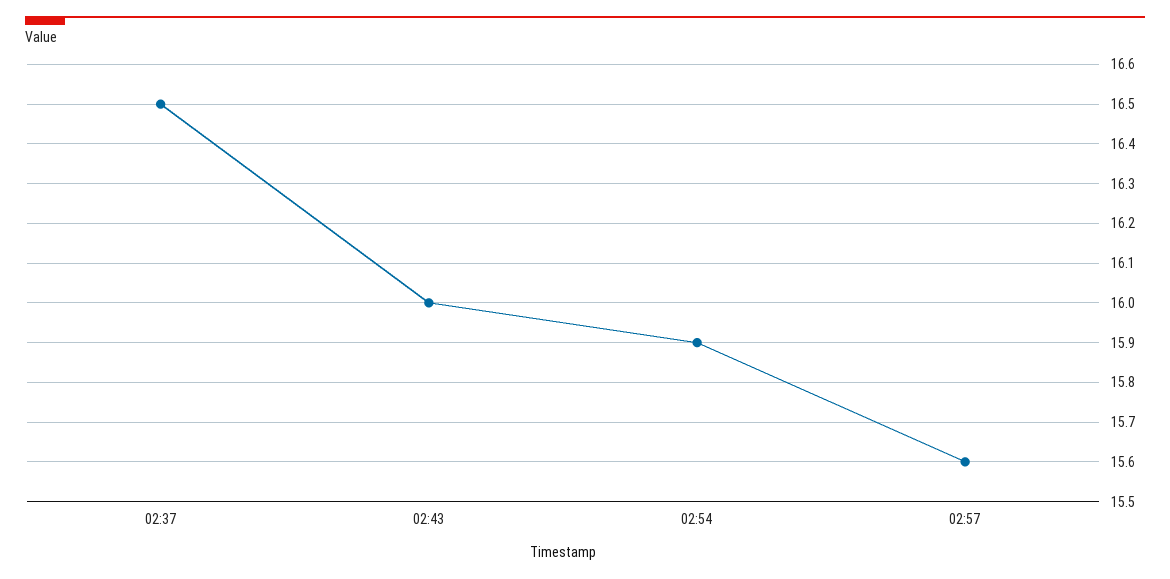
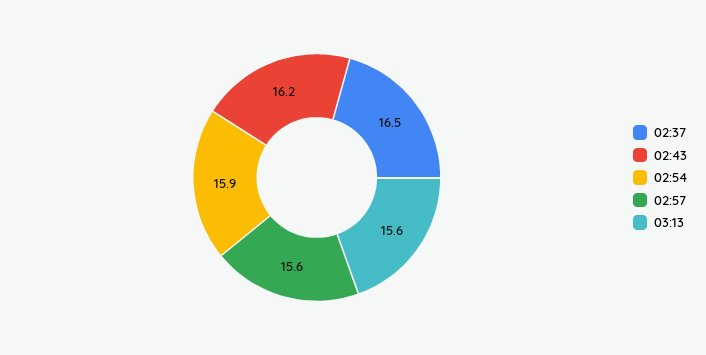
02:43: 16 -> 16.2
03:13: none -> 15.6

